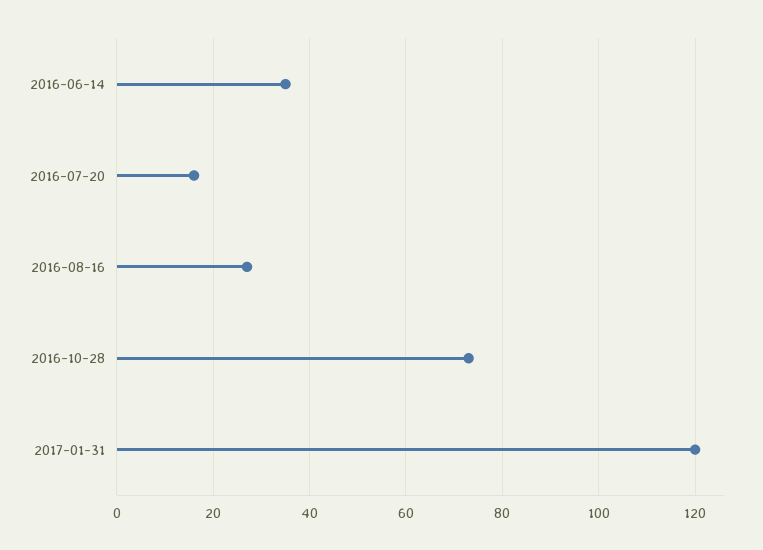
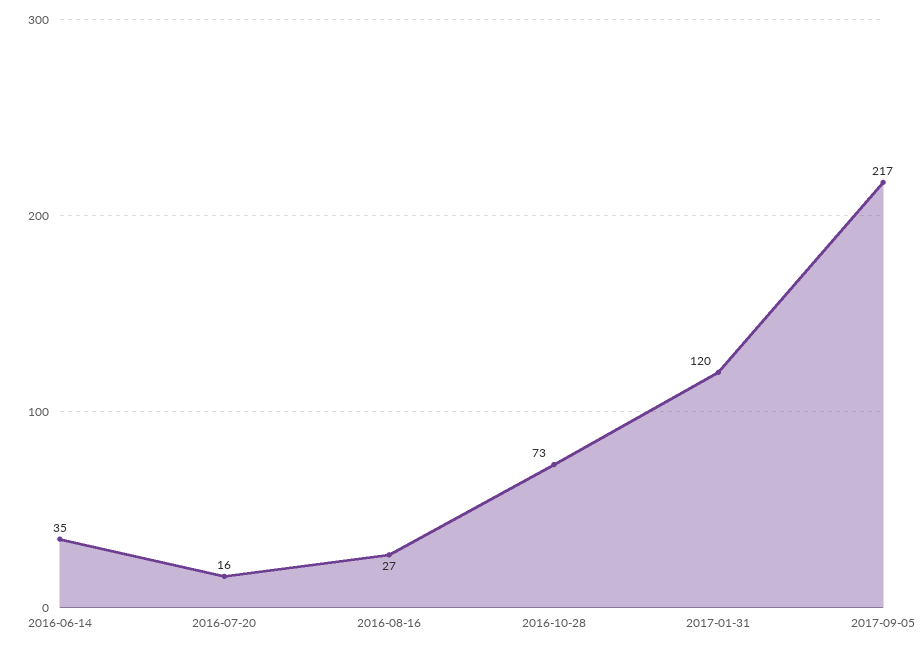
2017-09-05: none -> 217

